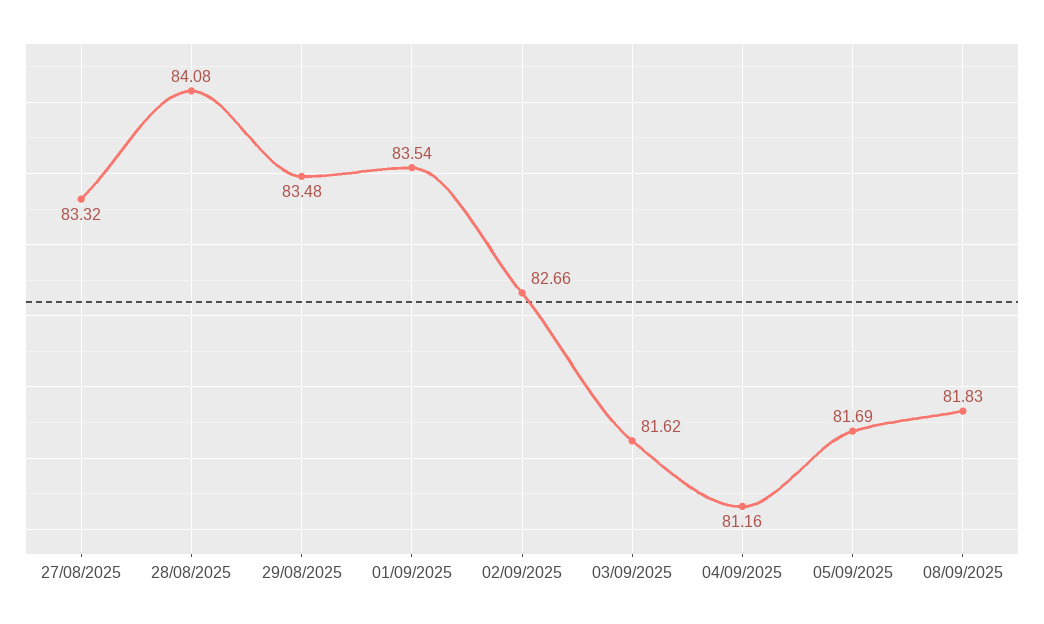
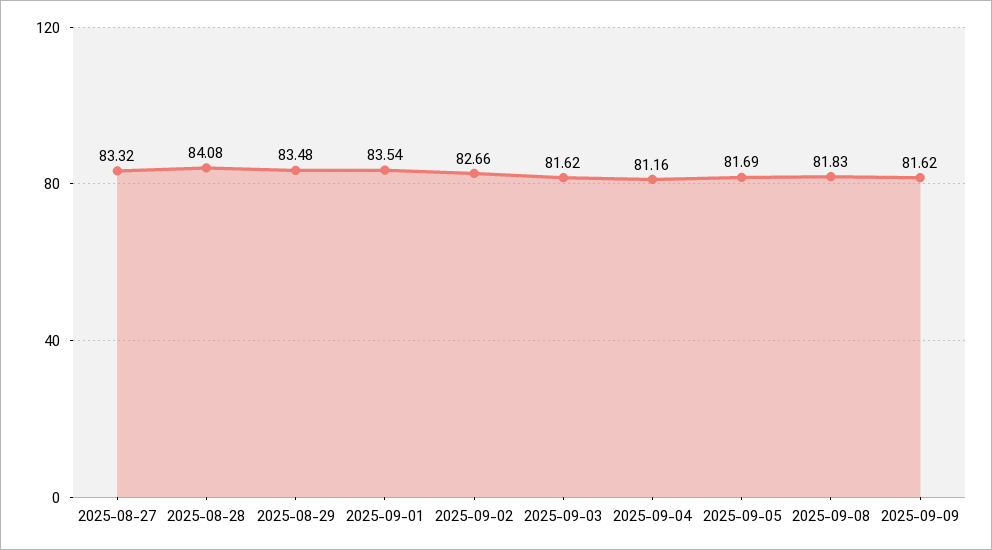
2025-09-09: none -> 81.62

